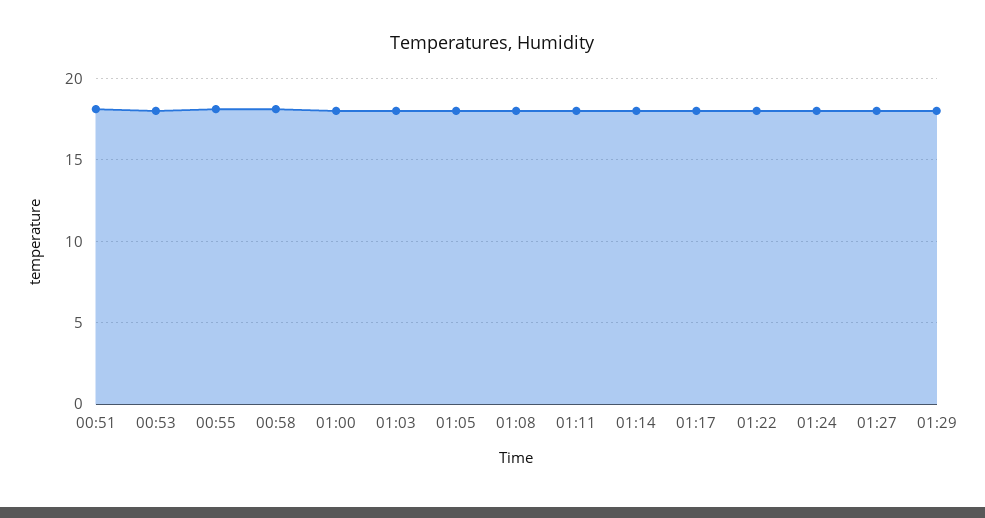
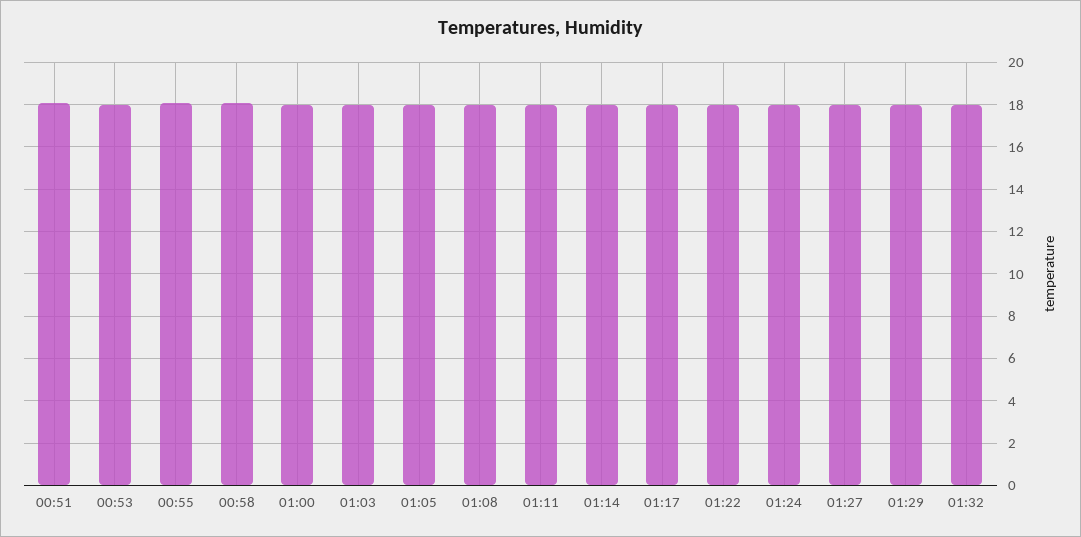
01:32: none -> 18

